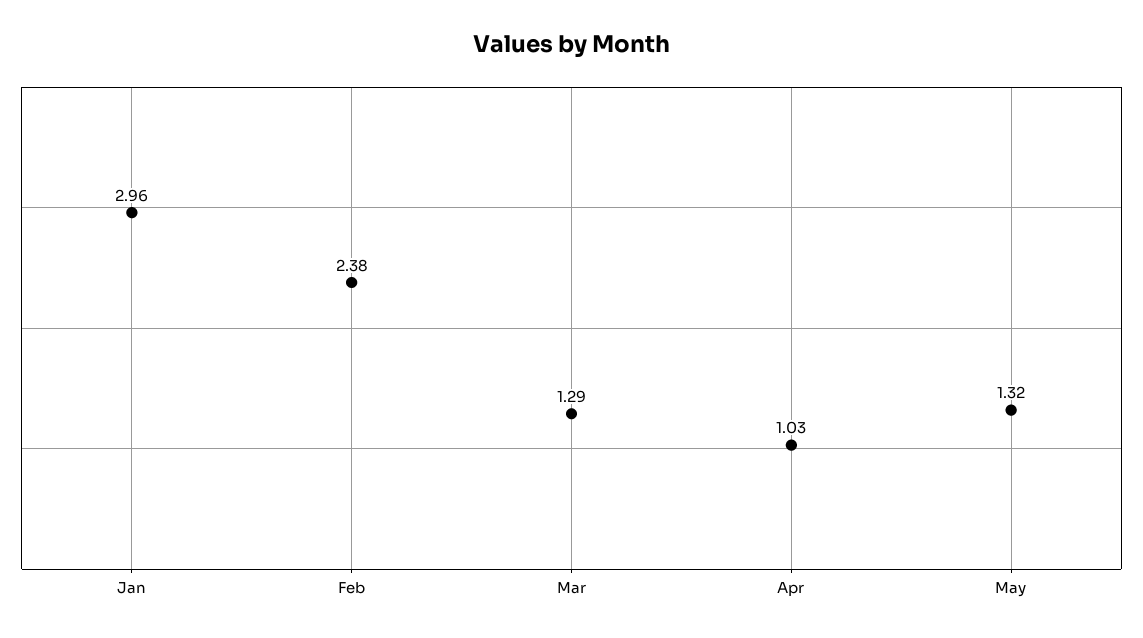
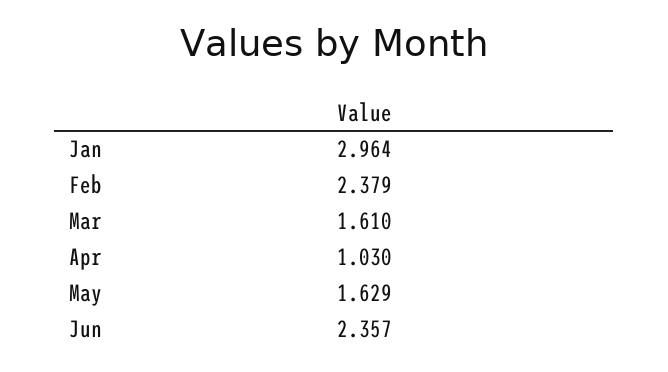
Mar: 1.29 -> 1.61
May: 1.32 -> 1.629
Jun: none -> 2.357

